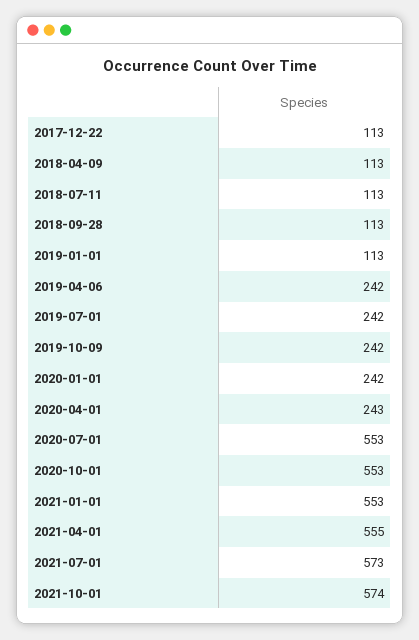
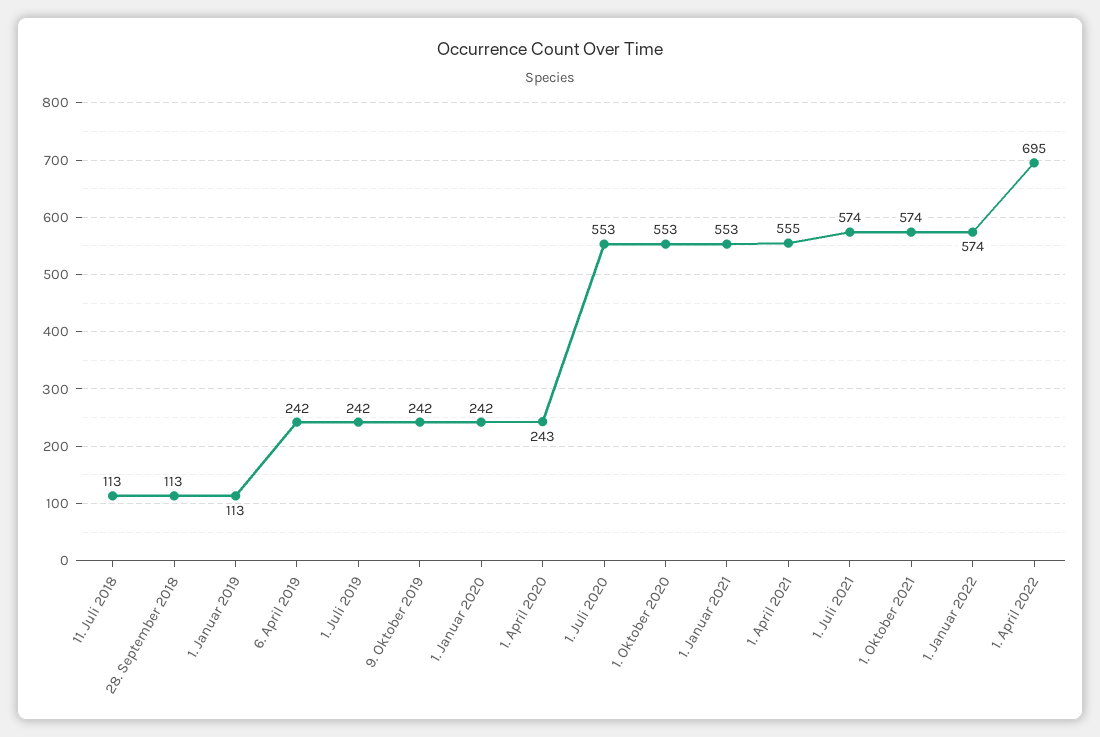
2017-12-22: 113 -> none
2018-04-09: 113 -> none
2021-07-01: 573 -> 574
1. Januar 2022: none -> 574
1. April 2022: none -> 695

